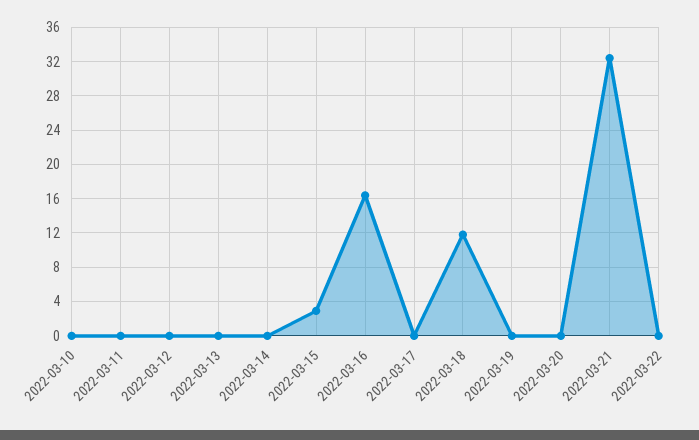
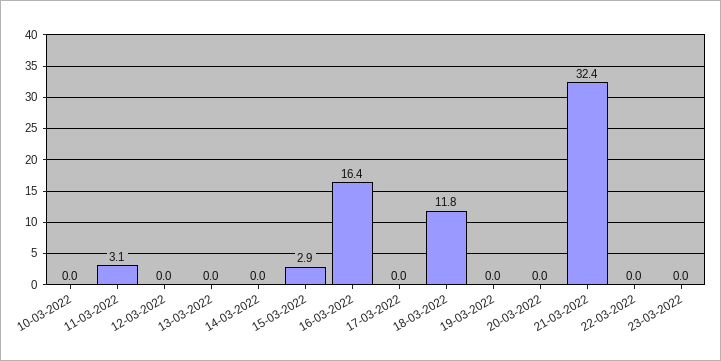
2022-03-11: 0 -> 3.1
23-03-2022: none -> 0

